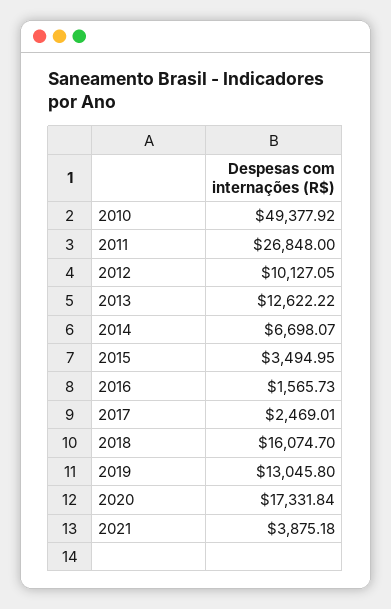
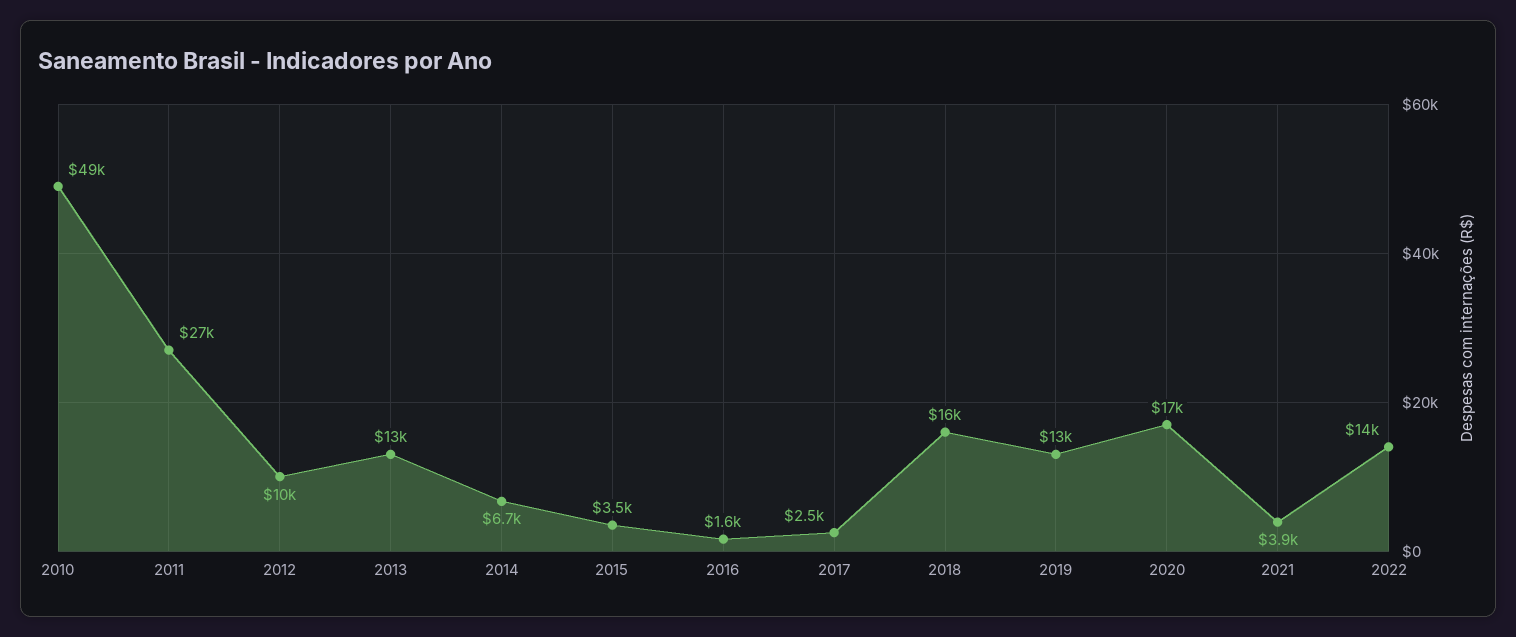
2022: none -> 14000

